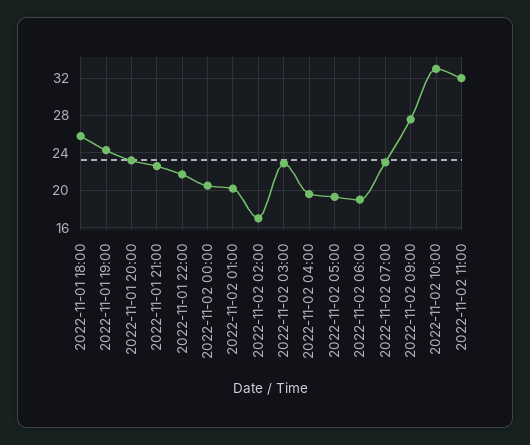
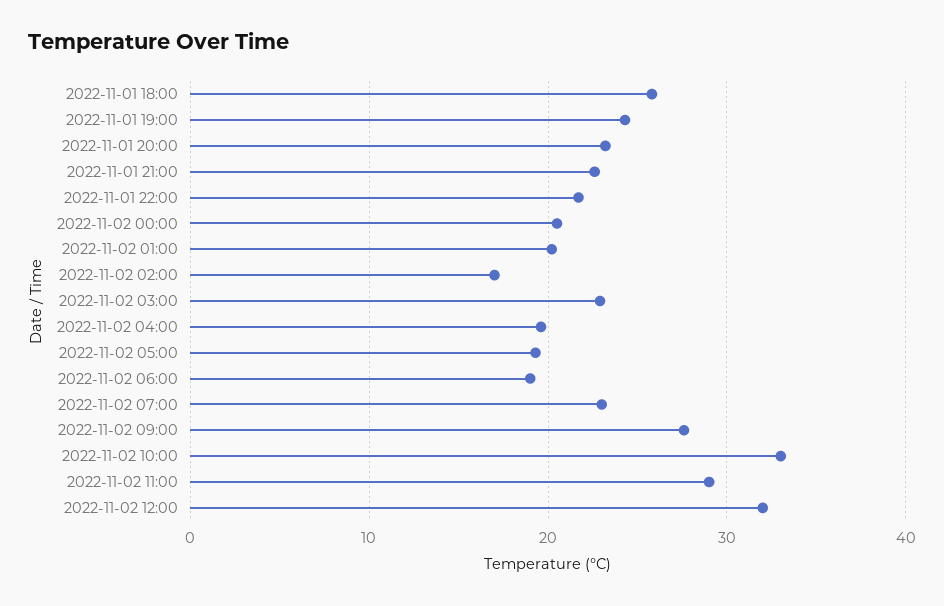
2022-11-02 11:00: 32 -> 29
2022-11-02 12:00: none -> 32

